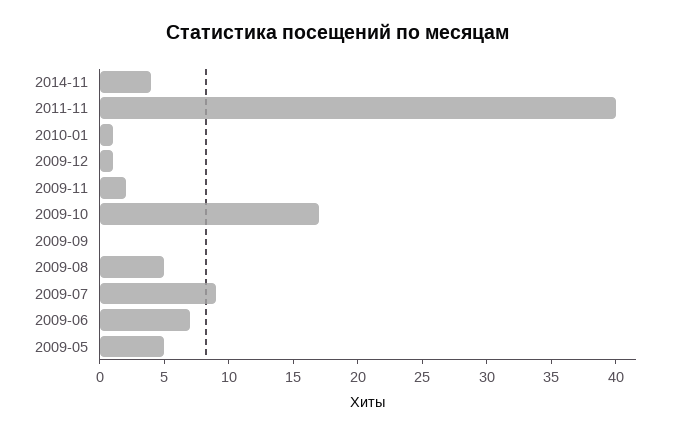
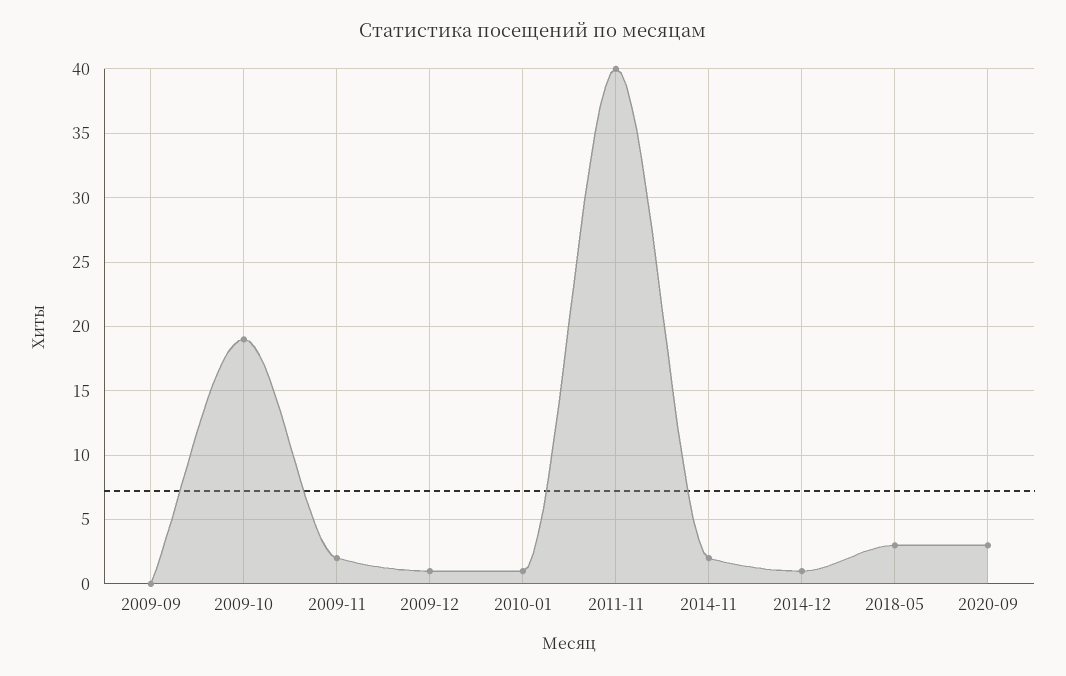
2014-11: 4 -> 2
2009-10: 17 -> 19
2009-08: 5 -> none
2009-07: 9 -> none
2009-06: 7 -> none
2009-05: 5 -> none
2014-12: none -> 1
2018-05: none -> 3
2020-09: none -> 3

